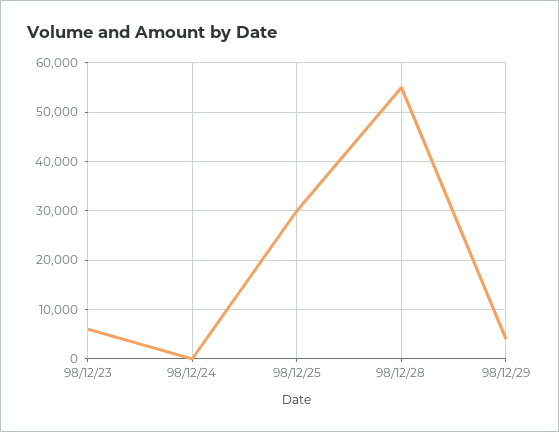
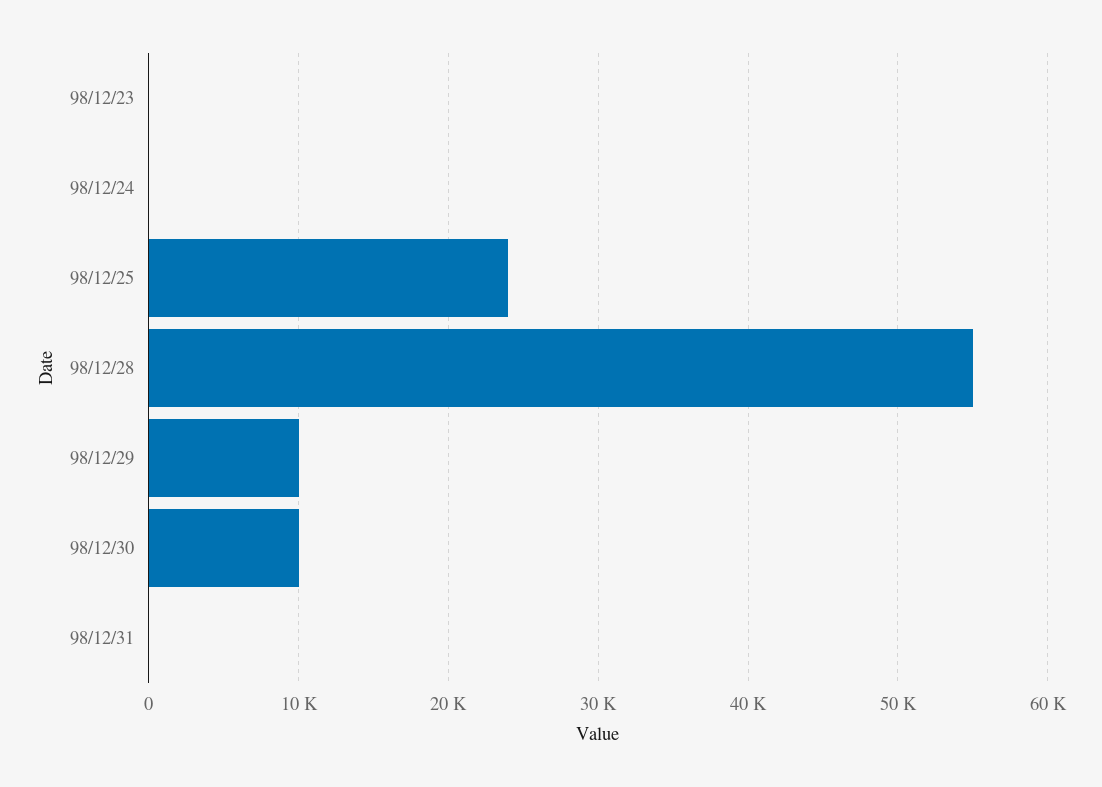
98/12/23: 6000 -> 0
98/12/25: 30000 -> 24000
98/12/29: 4000 -> 10000
98/12/30: none -> 10000
98/12/31: none -> 0

